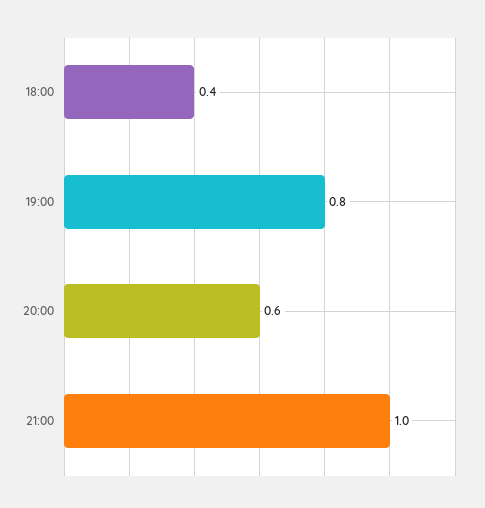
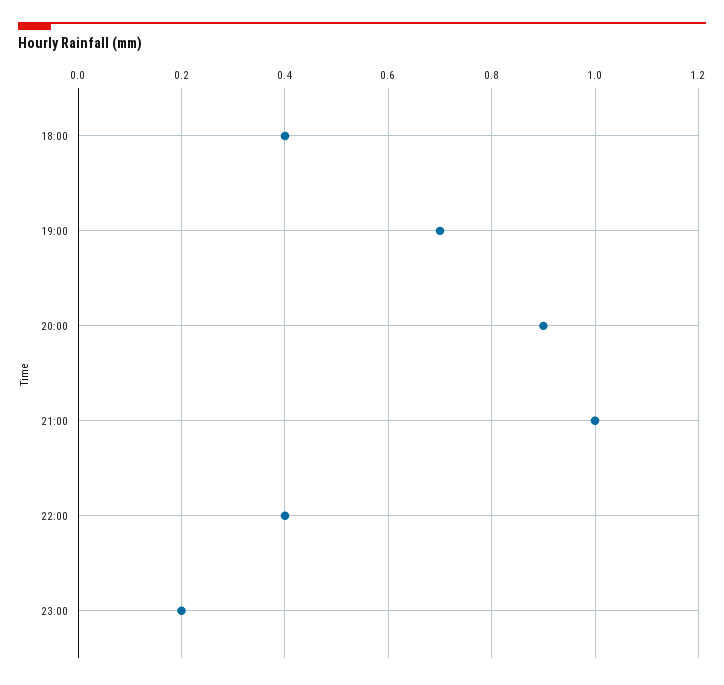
19:00: 0.8 -> 0.7
20:00: 0.6 -> 0.9
22:00: none -> 0.4
23:00: none -> 0.2

